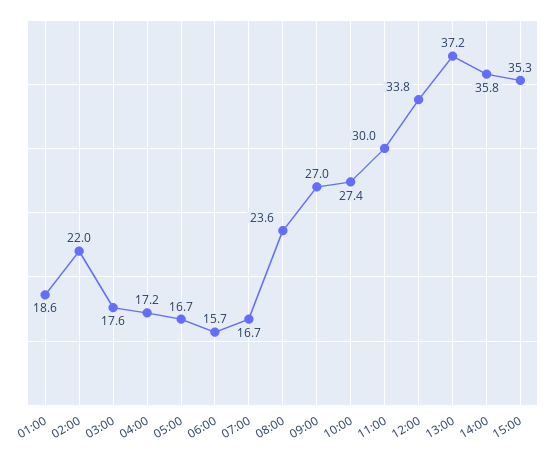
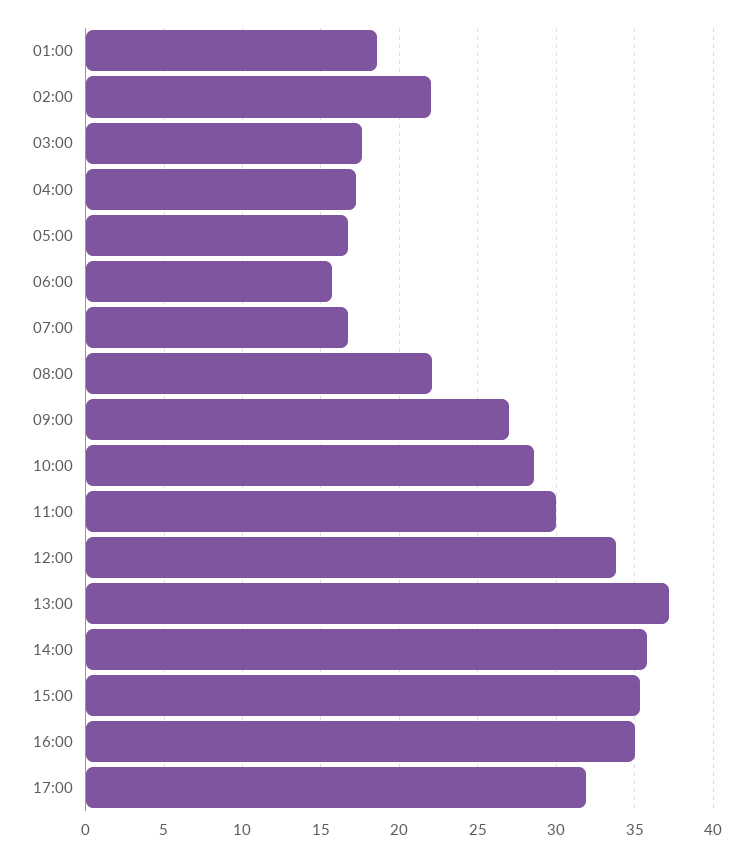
08:00: 23.6 -> 22
10:00: 27.4 -> 28.5
16:00: none -> 35
17:00: none -> 32

